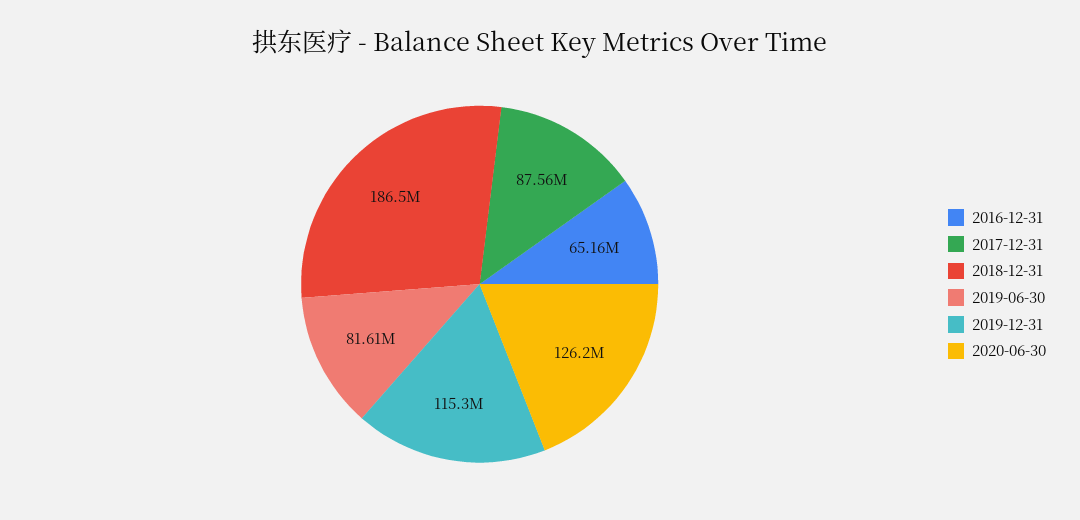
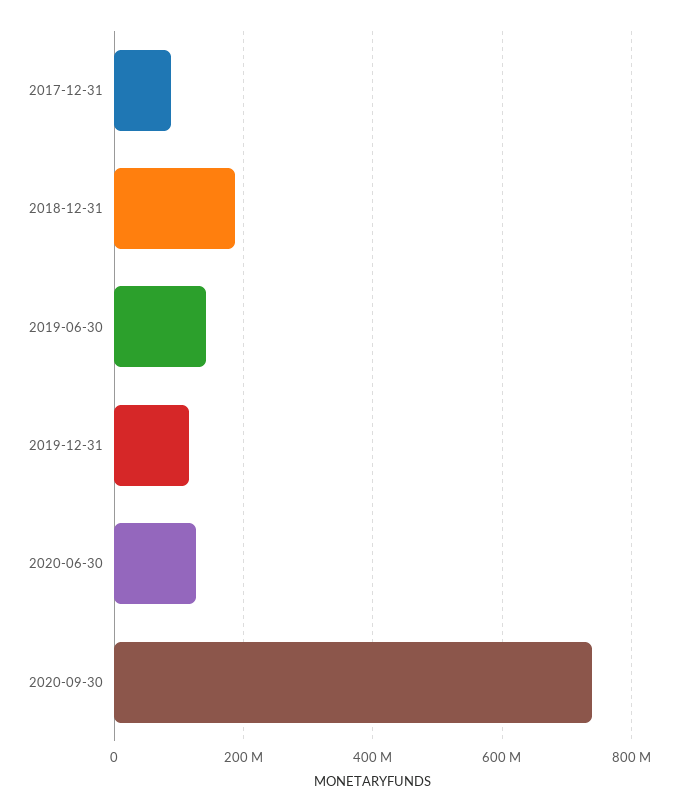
2016-12-31: 65160000 -> none
2019-06-30: 81610000 -> 140000000
2020-09-30: none -> 740000000

